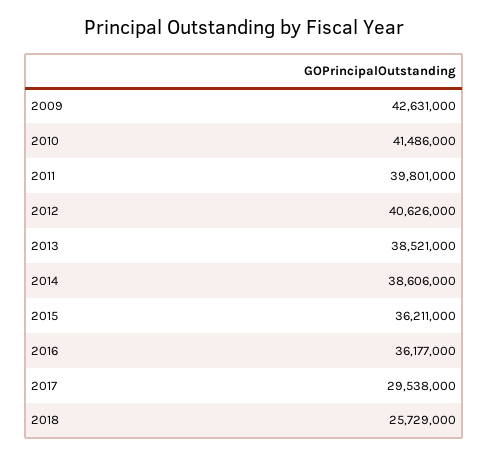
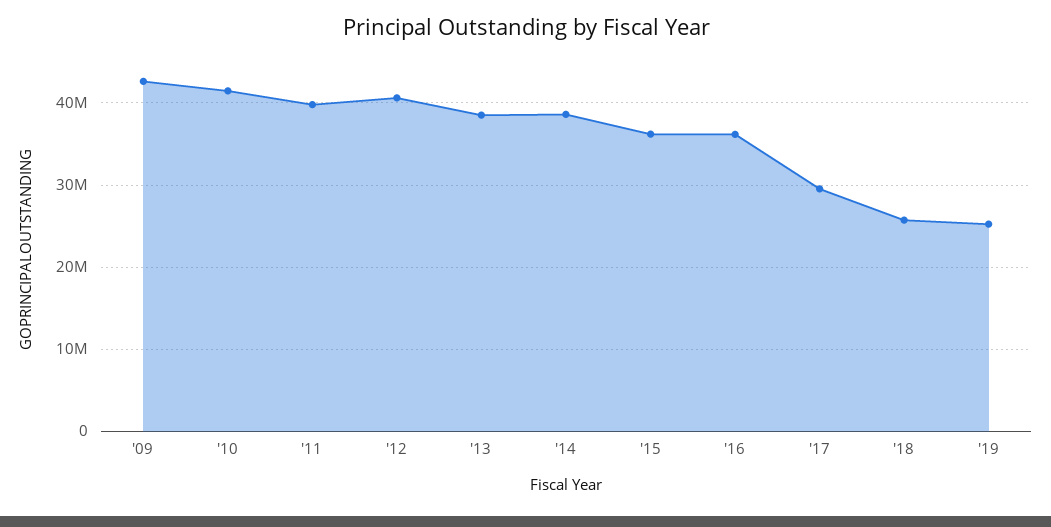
'19: none -> 25000000

